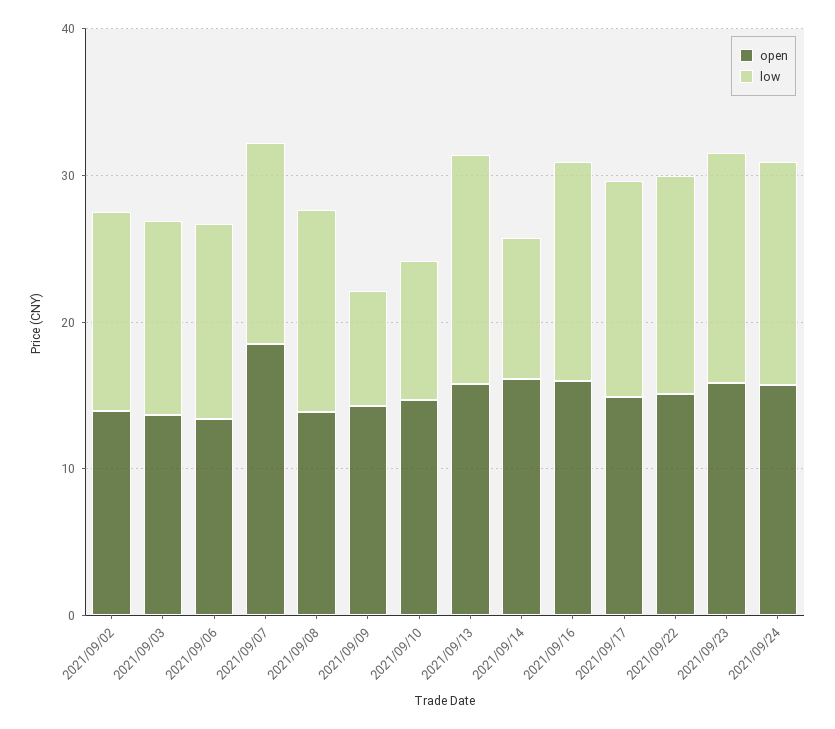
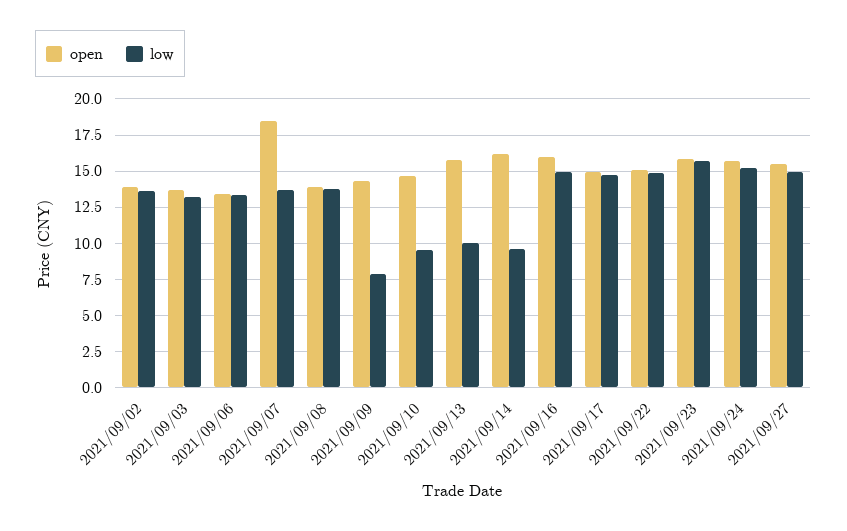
low, 2021/09/13: 16 -> 10
open, 2021/09/27: none -> 15.5
low, 2021/09/27: none -> 15

